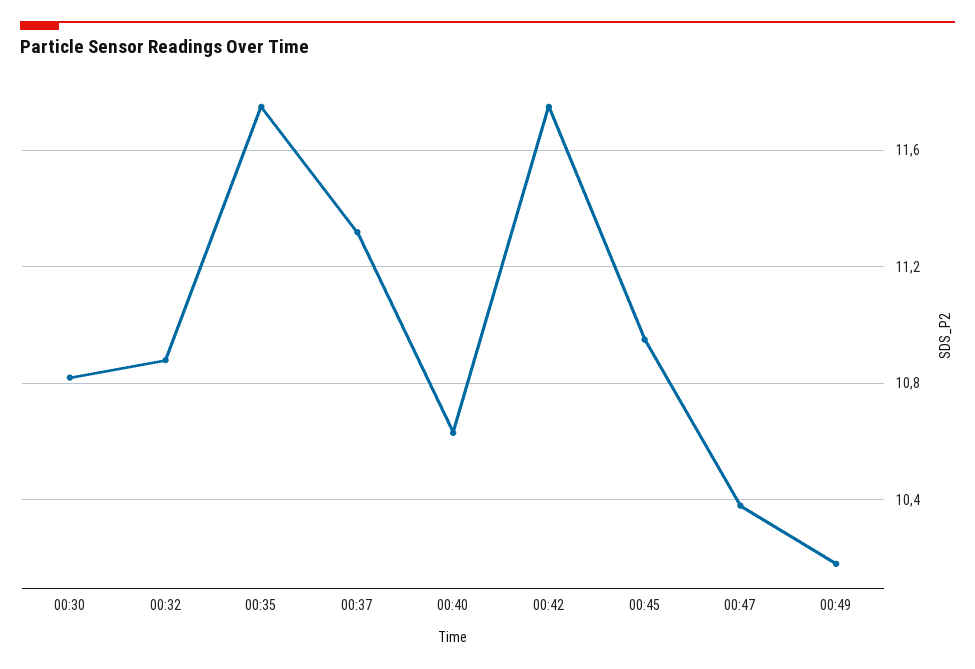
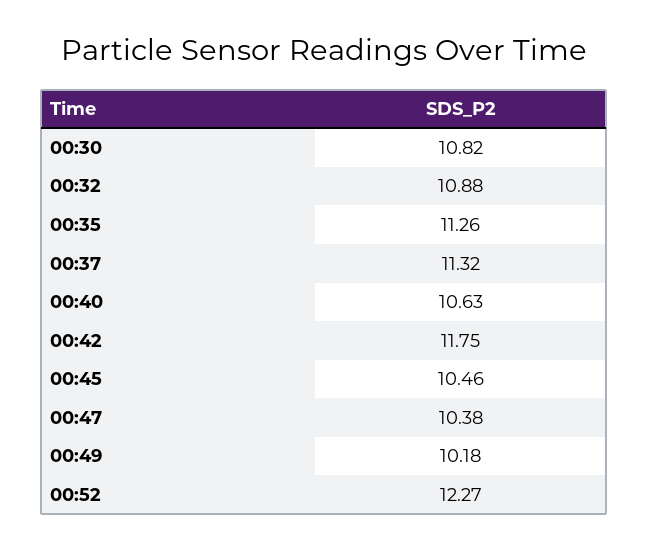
00:35: 11.75 -> 11.26
00:45: 10.95 -> 10.46
00:52: none -> 12.27

